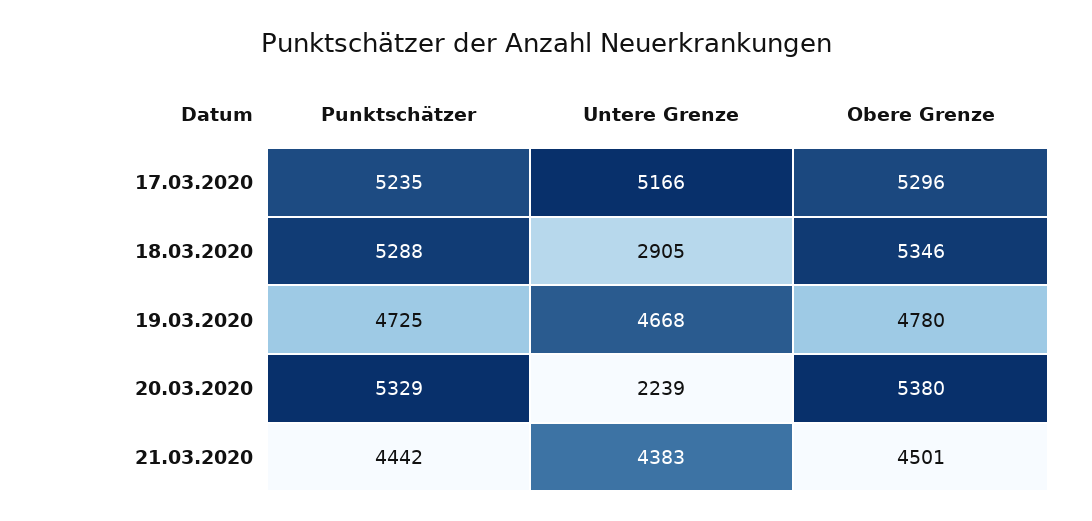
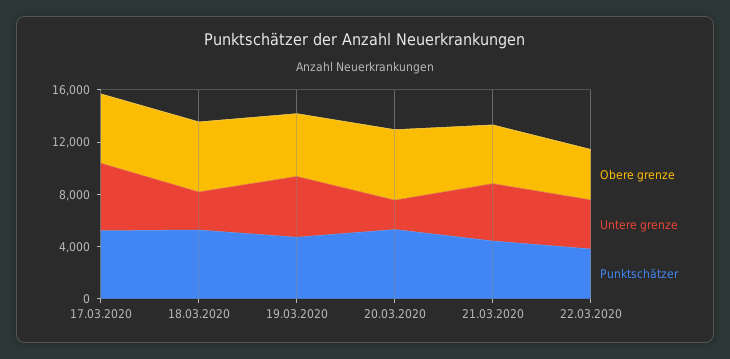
Obere Grenze, 22.03.2020: none -> 4000
Untere Grenze, 22.03.2020: none -> 4000
Punktschätzer, 22.03.2020: none -> 4000

